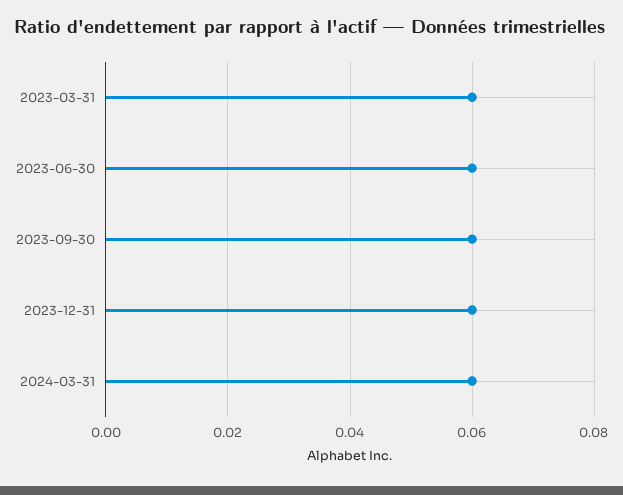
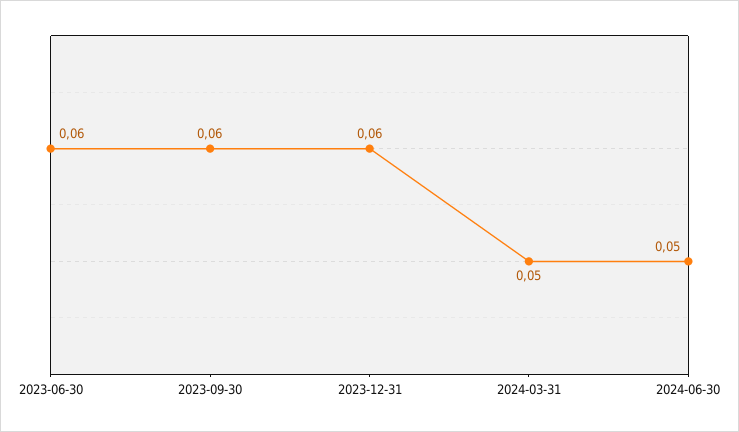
2023-03-31: 0.06 -> none
2024-03-31: 0.06 -> 0.05
2024-06-30: none -> 0.05

